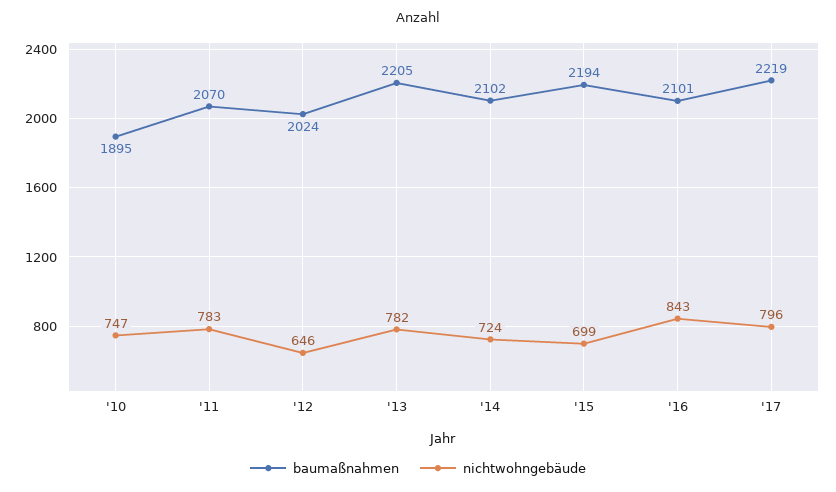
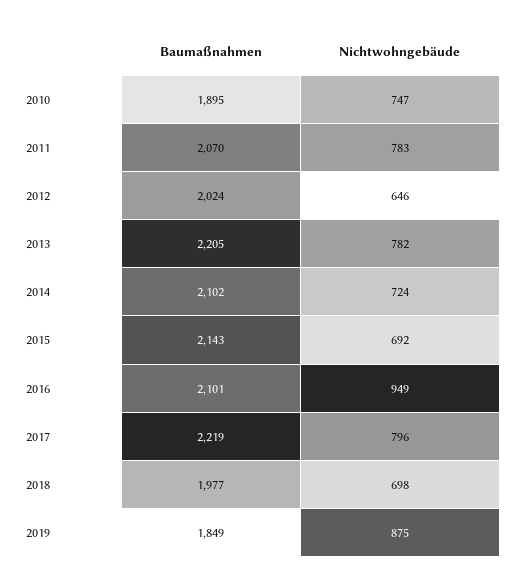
baumaßnahmen, '15: 2194 -> 2143
nichtwohngebäude, '15: 699 -> 692
nichtwohngebäude, '16: 843 -> 949
baumaßnahmen, 2018: none -> 1977
nichtwohngebäude, 2018: none -> 698
baumaßnahmen, 2019: none -> 1849
nichtwohngebäude, 2019: none -> 875

